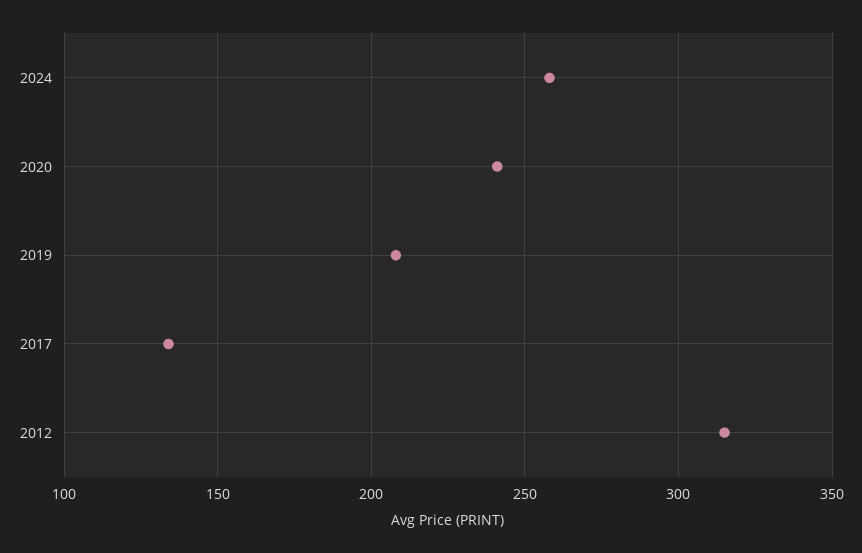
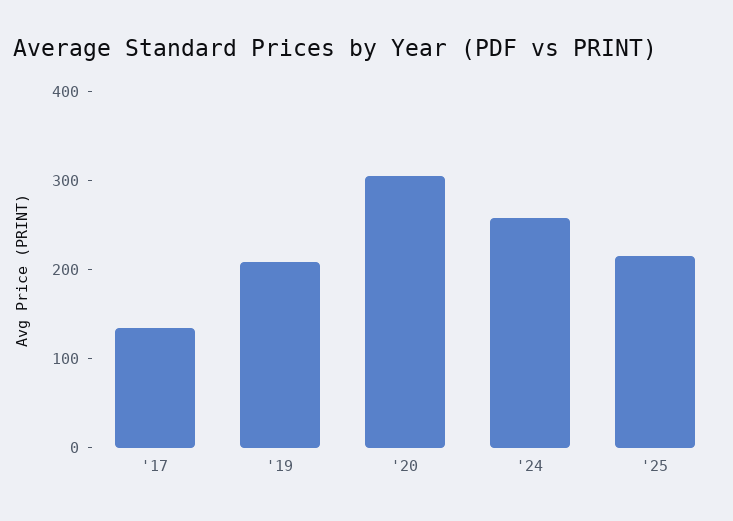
2020: 240 -> 300
2012: 315 -> none
'25: none -> 220

